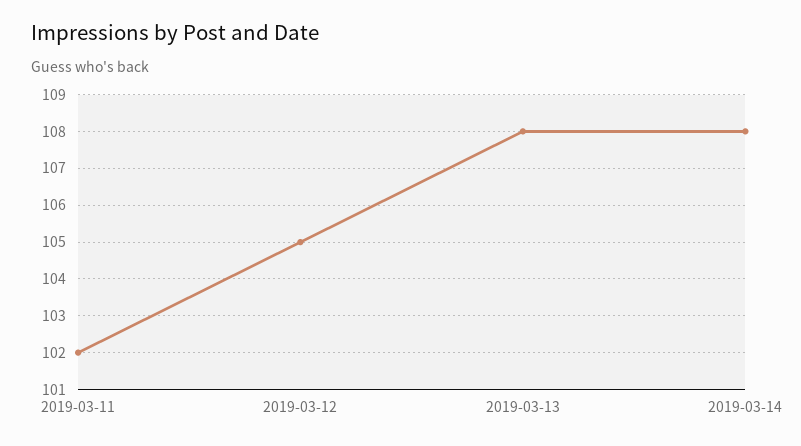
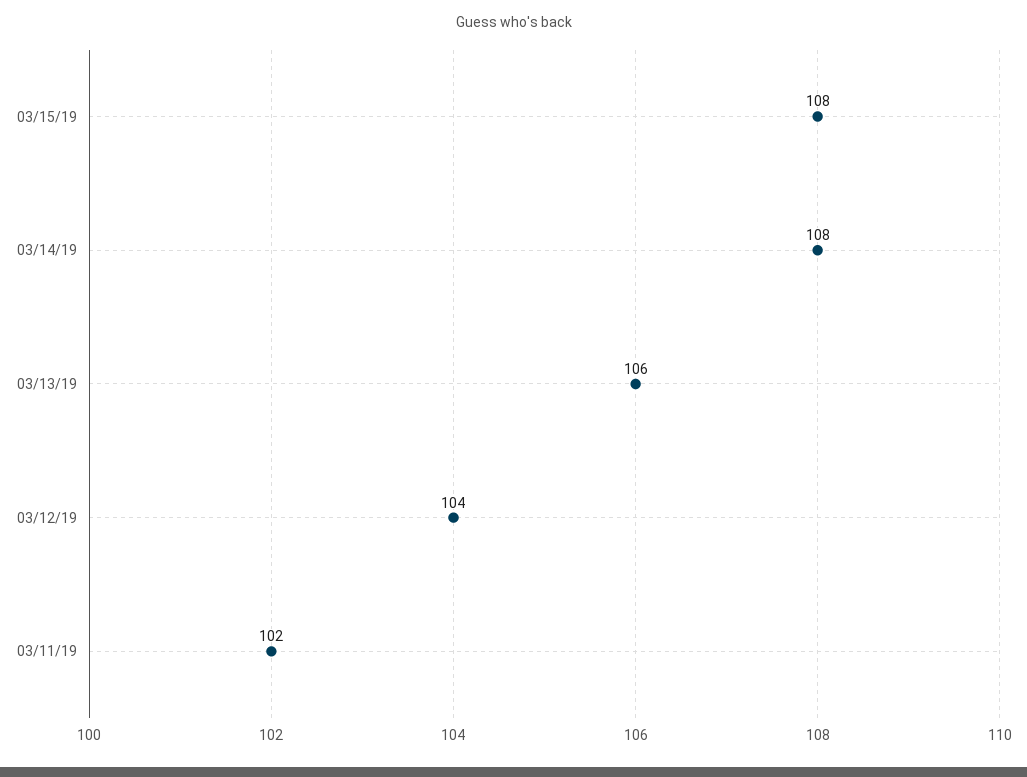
2019-03-12: 105 -> 104
2019-03-13: 108 -> 106
03/15/19: none -> 108

